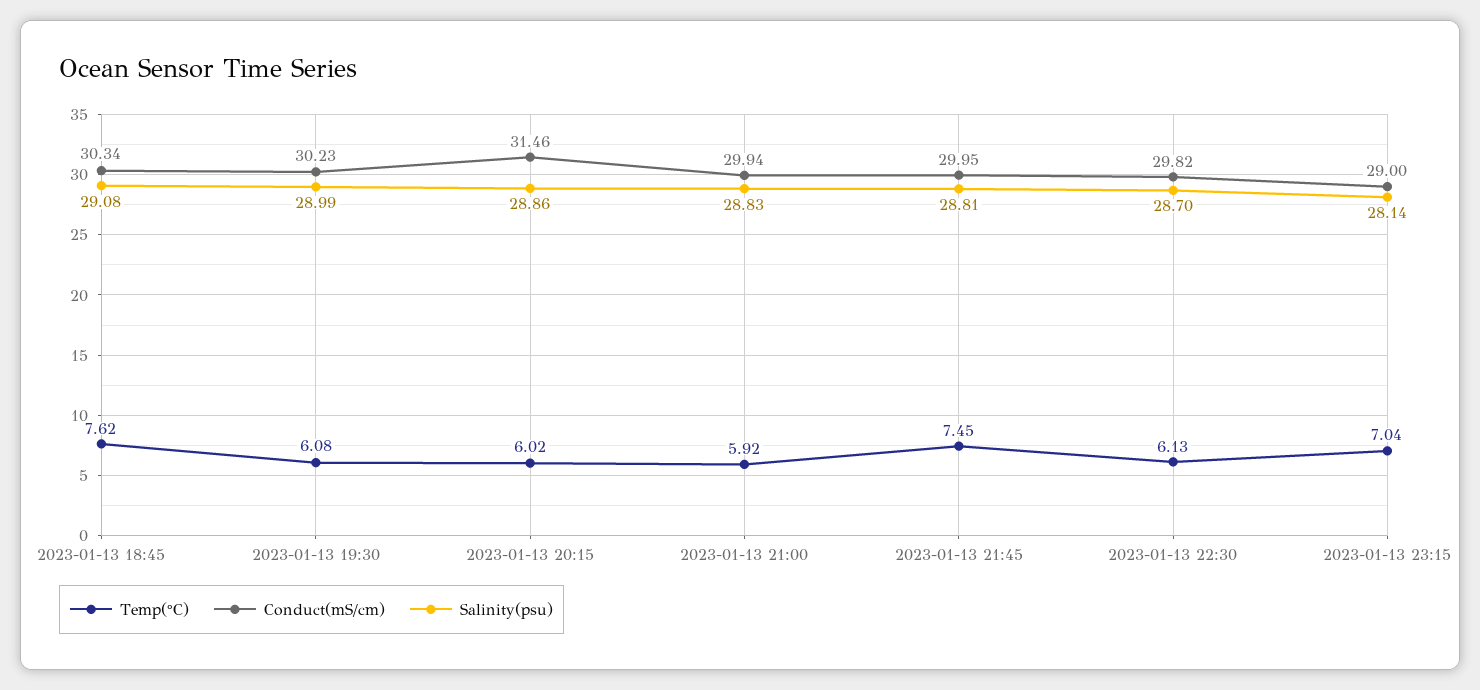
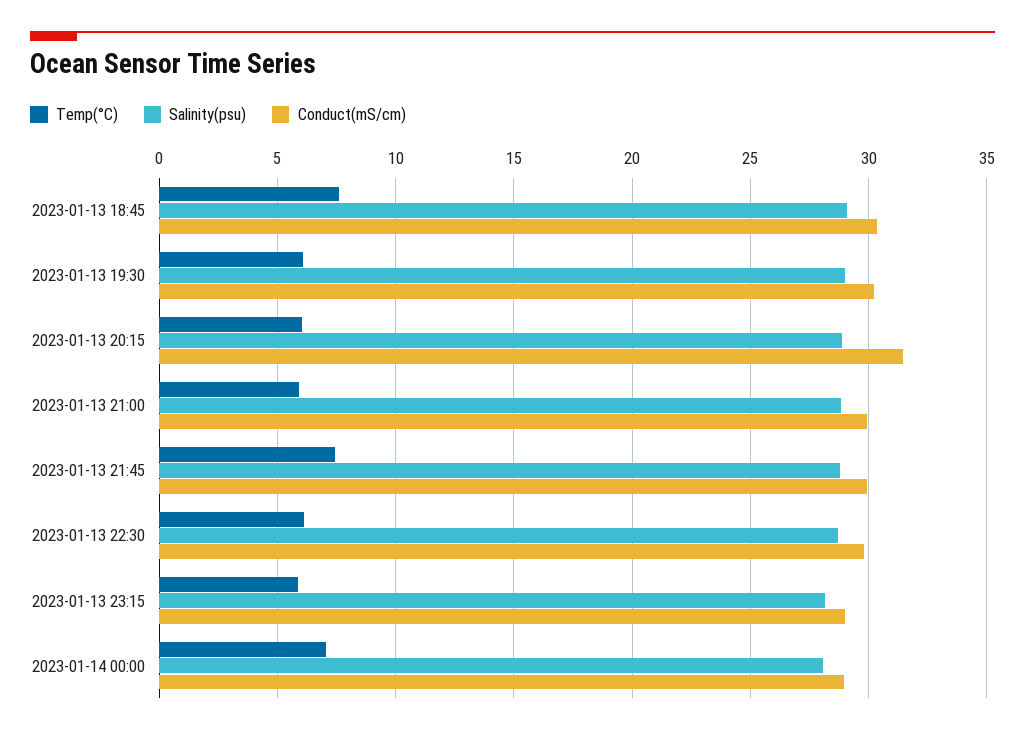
Temp(°C), 2023-01-13 23:15: 7.04 -> 6
Temp(°C), 2023-01-14 00:00: none -> 7
Salinity(psu), 2023-01-14 00:00: none -> 28
Conduct(mS/cm), 2023-01-14 00:00: none -> 29

